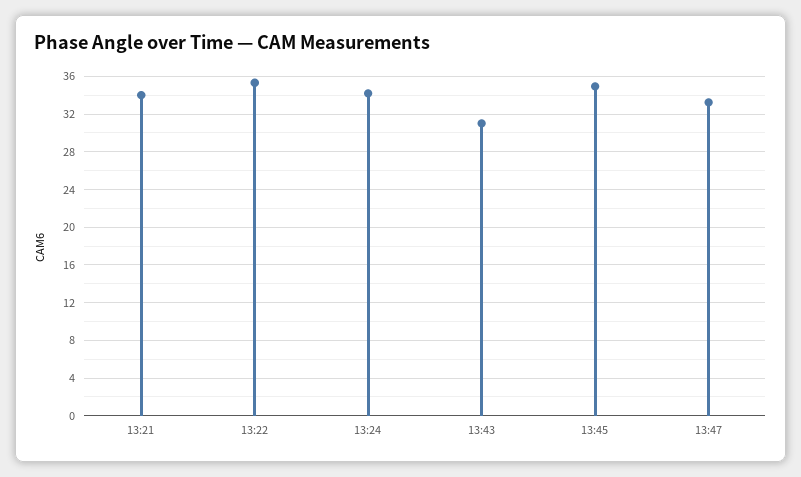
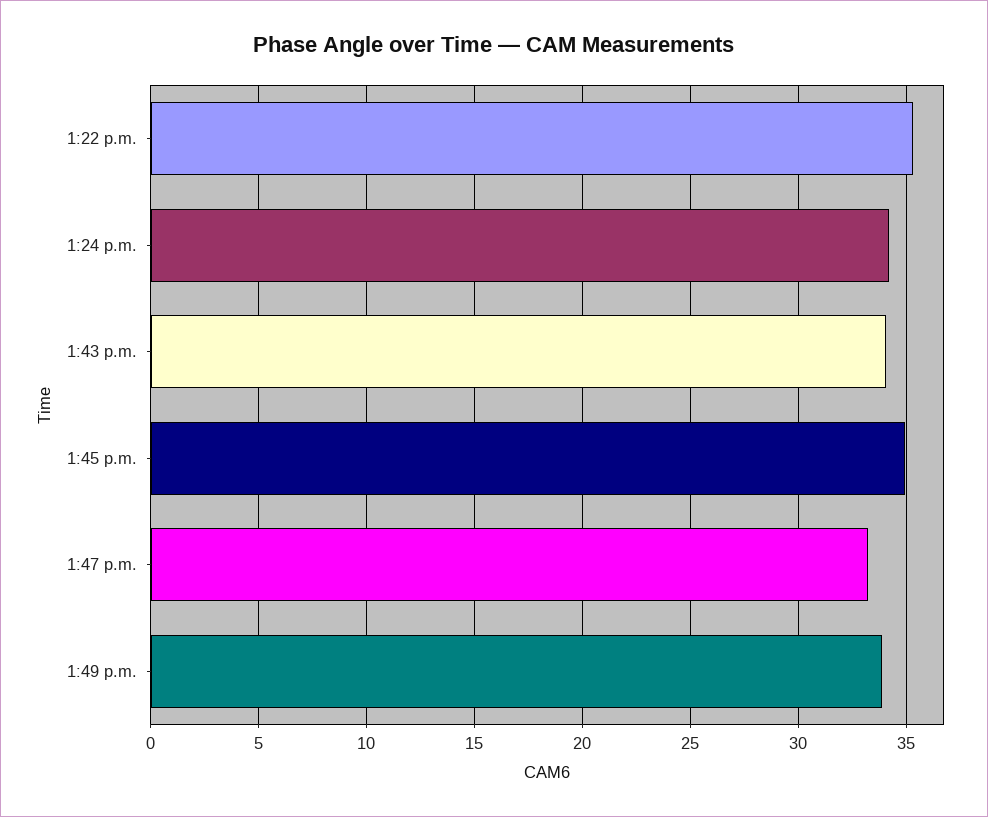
13:21: 34 -> none
13:43: 31 -> 34
1:49 p.m.: none -> 34

